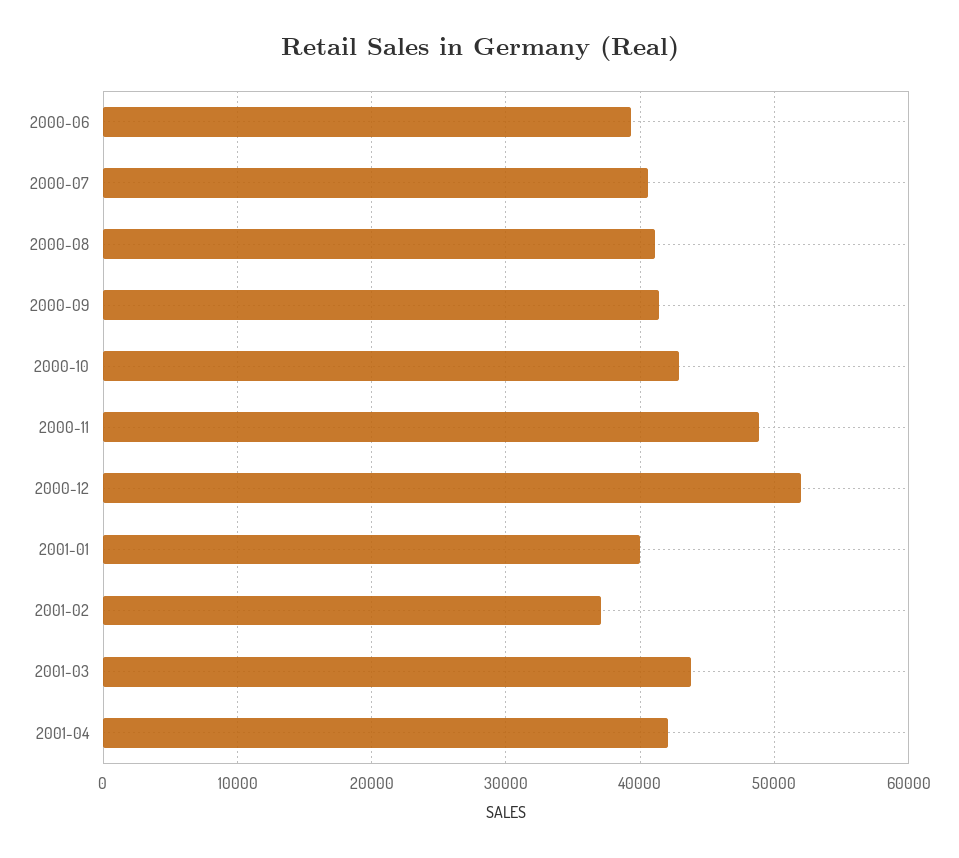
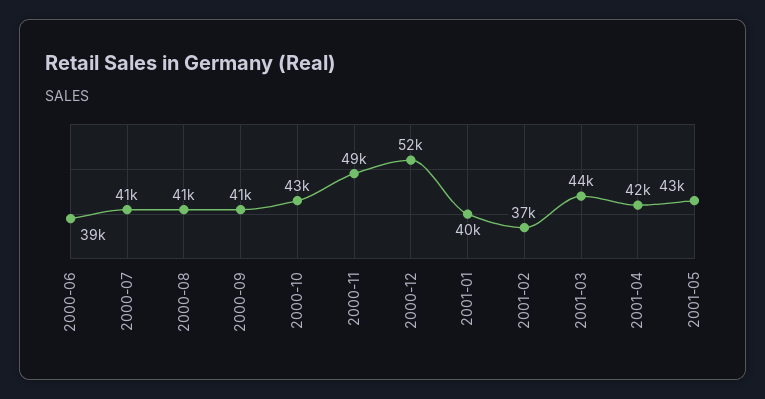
2001-05: none -> 43000

